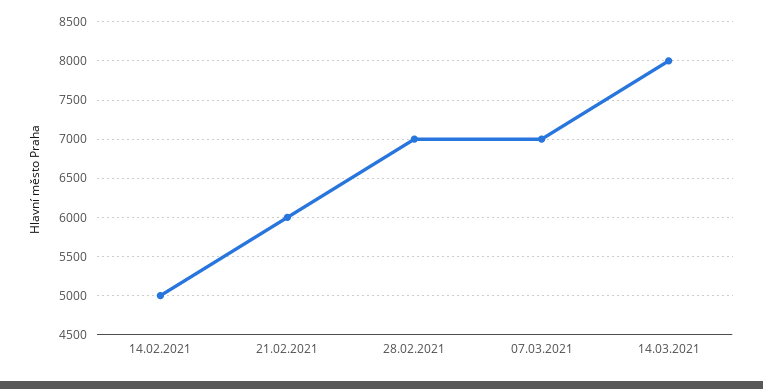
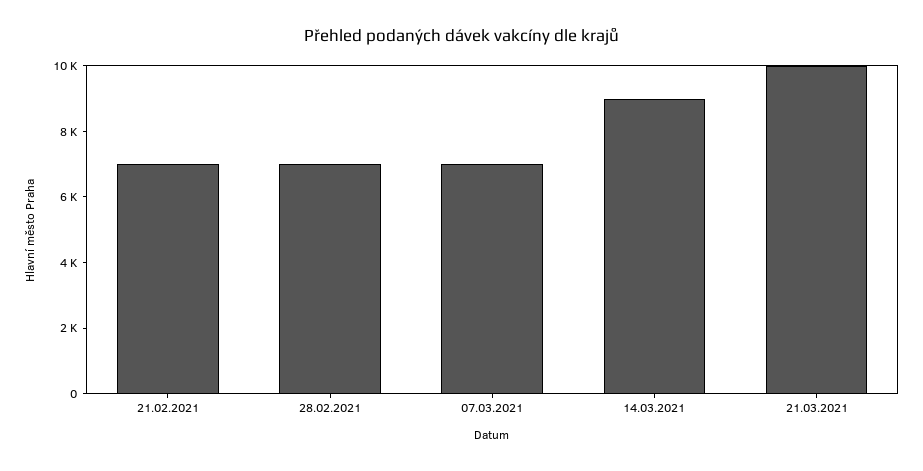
14.02.2021: 5000 -> none
21.02.2021: 6000 -> 7000
14.03.2021: 8000 -> 9000
21.03.2021: none -> 10000

